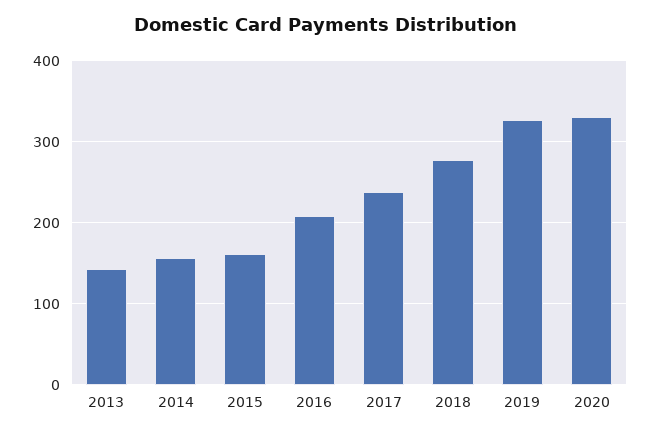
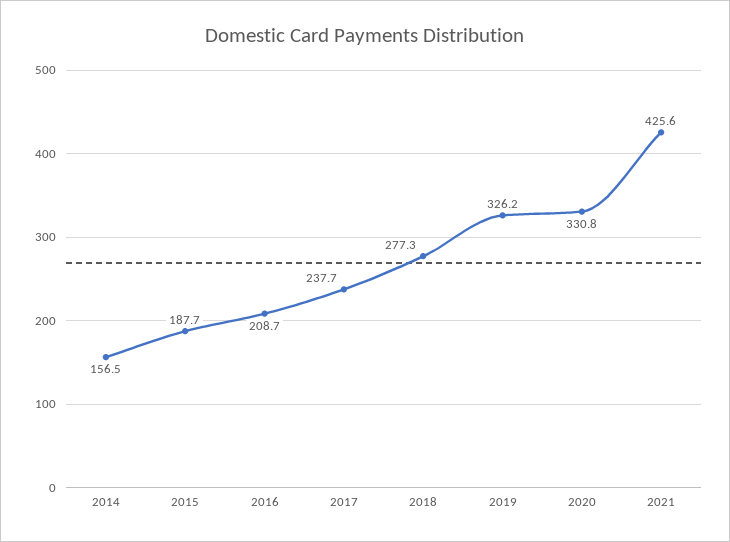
2013: 140 -> none
2015: 160 -> 187.7
2021: none -> 425.6

